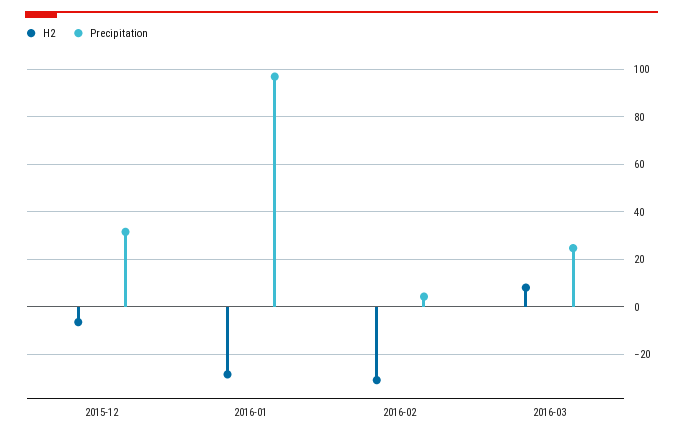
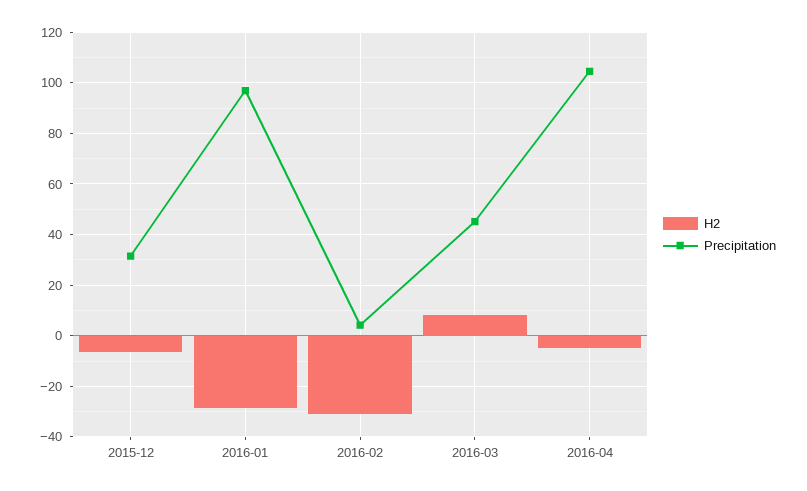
Precipitation, 2016-03: 25 -> 45
H2, 2016-04: none -> -5
Precipitation, 2016-04: none -> 105

